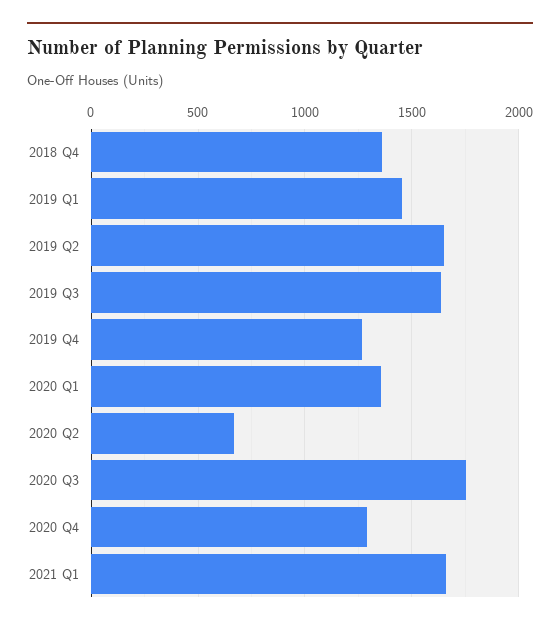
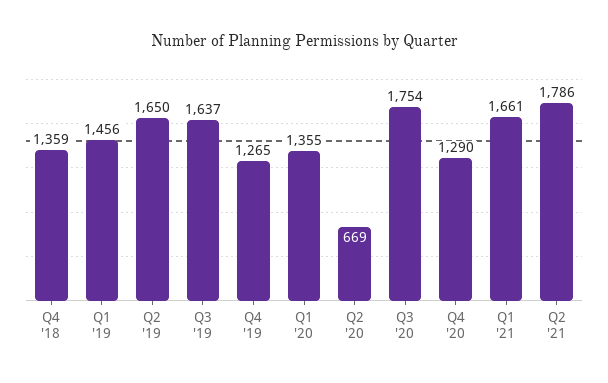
Q2 '21: none -> 1786

